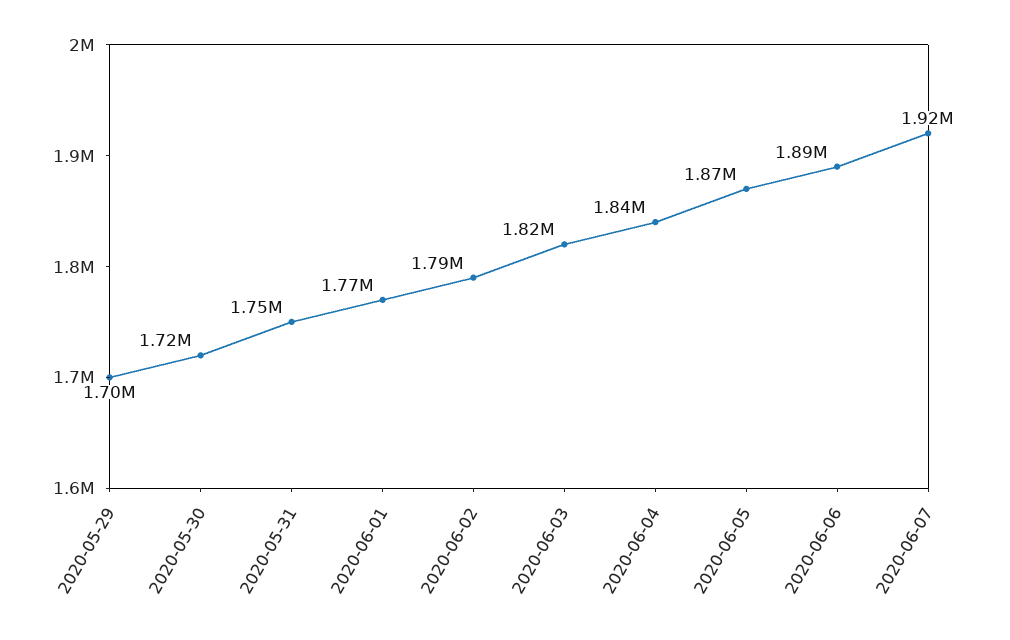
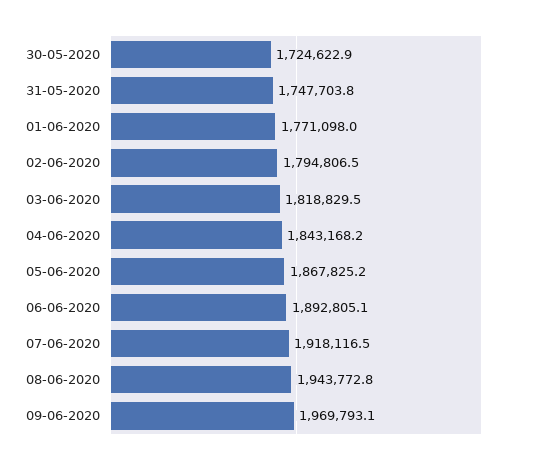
2020-05-29: 1700000 -> none
08-06-2020: none -> 1943772.8
09-06-2020: none -> 1969793.1

